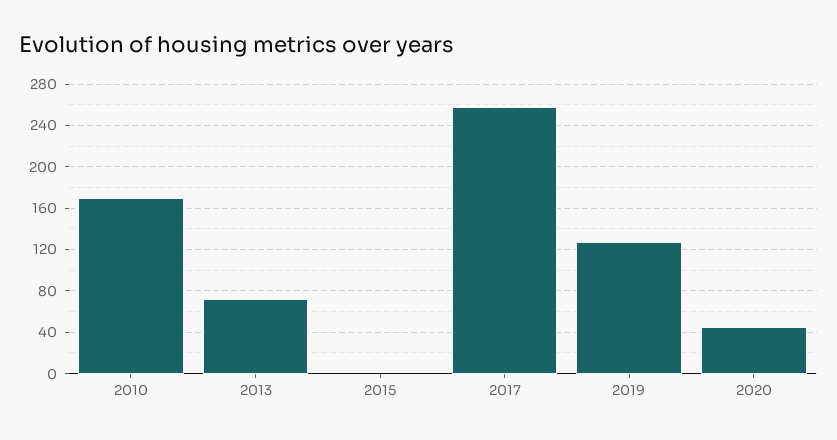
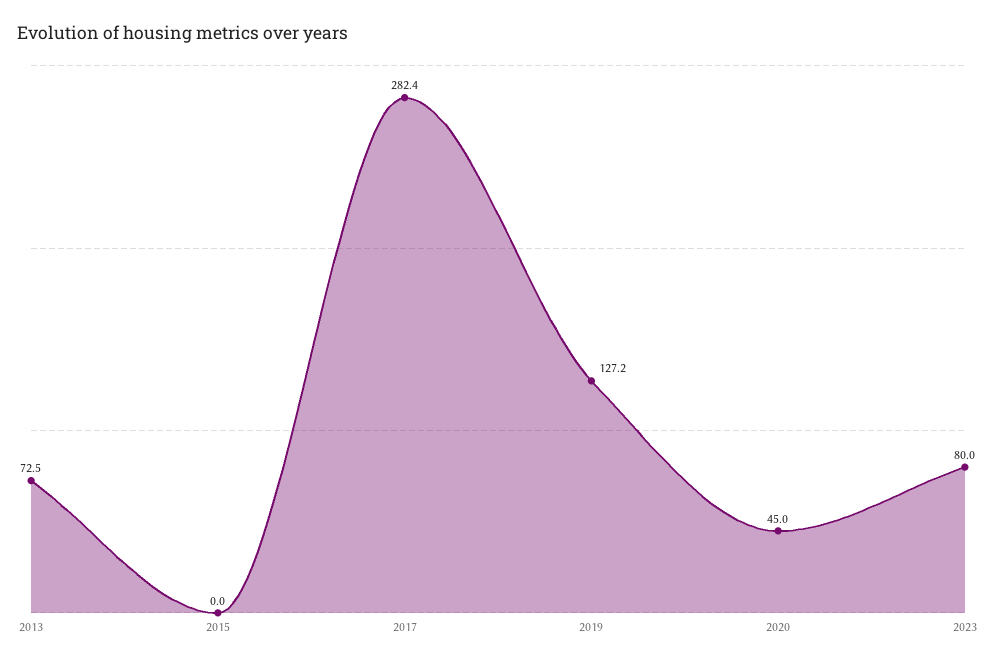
2010: 170 -> none
2017: 260 -> 282.4
2023: none -> 80

